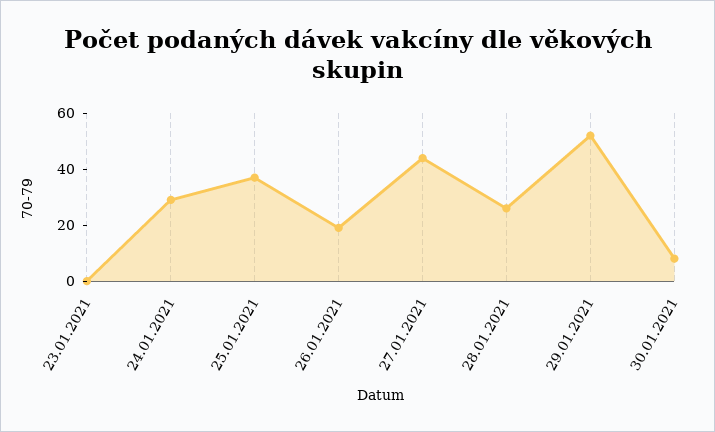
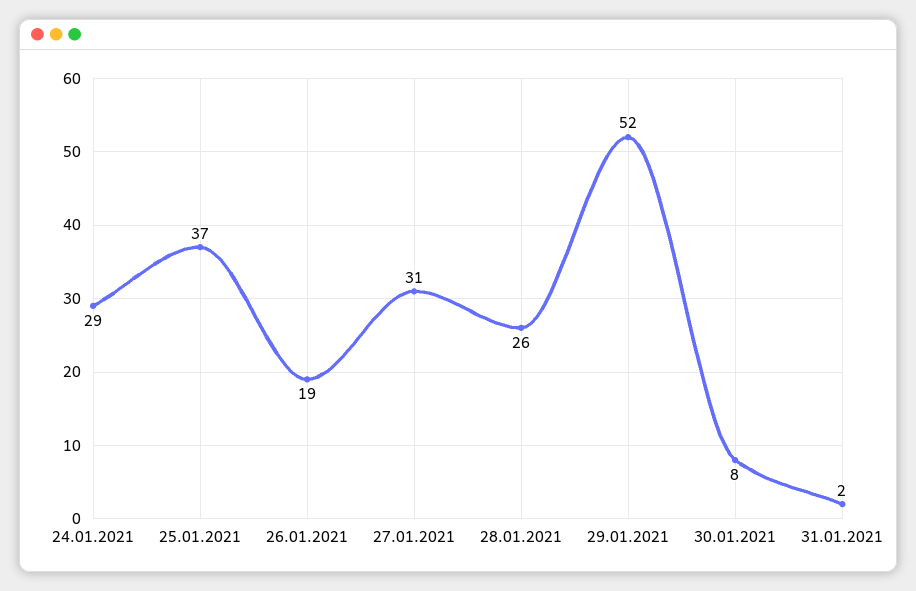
23.01.2021: 0 -> none
27.01.2021: 45 -> 31
31.01.2021: none -> 2

